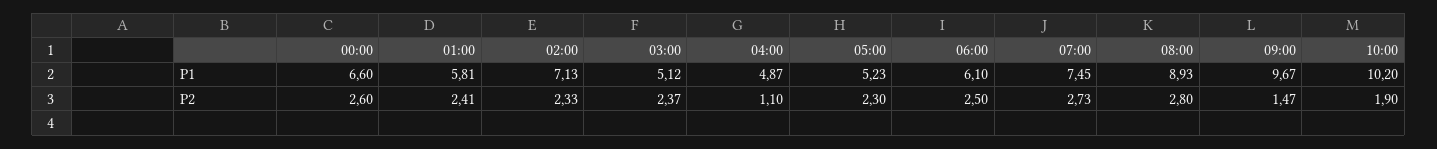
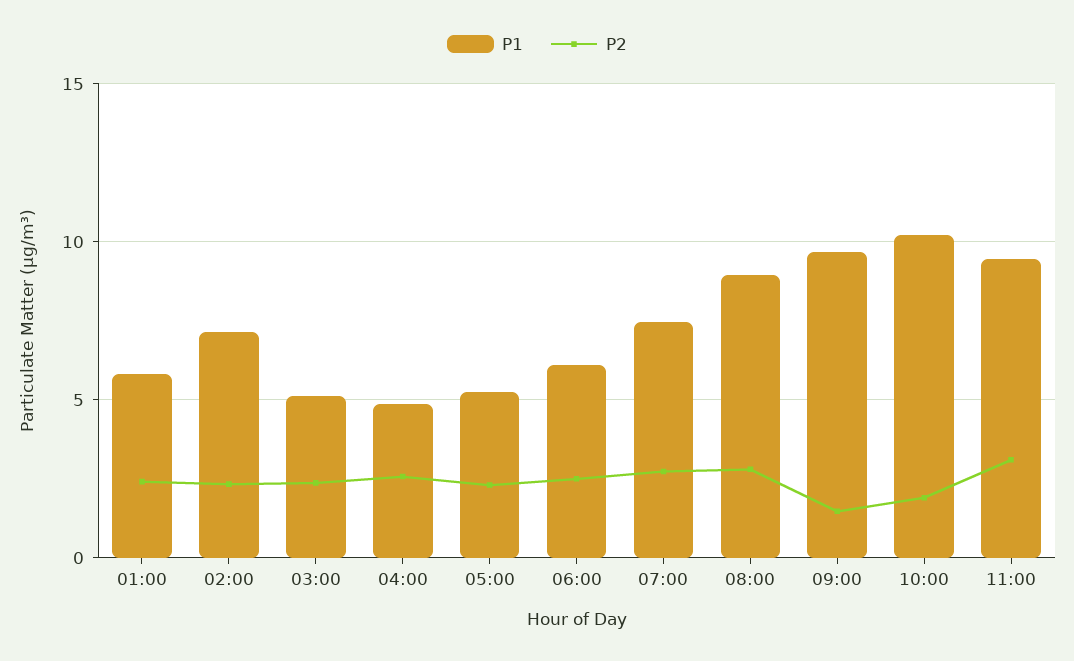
P1, 00:00: 6.6 -> none
P2, 00:00: 2.6 -> none
P2, 04:00: 1.1 -> 2.5
P1, 11:00: none -> 9.5
P2, 11:00: none -> 3

